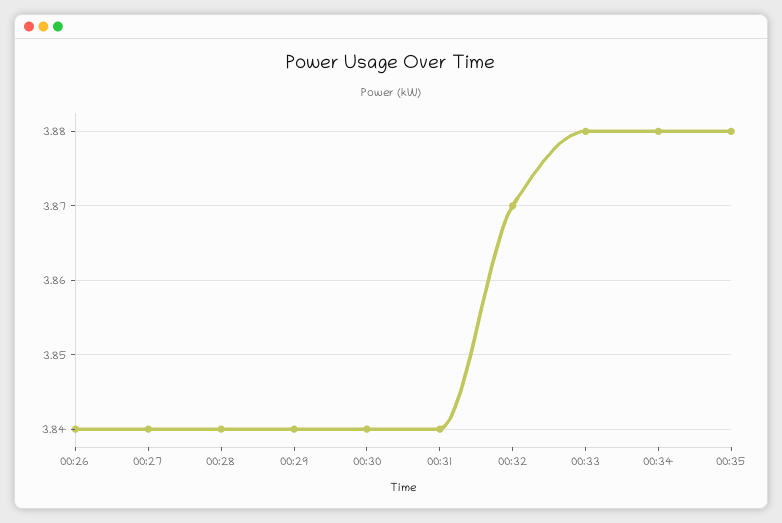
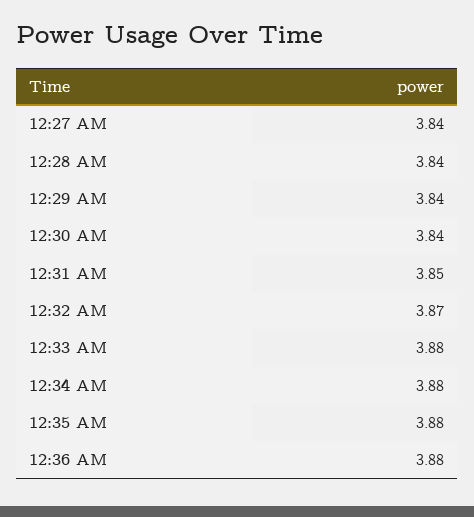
00:26: 3.84 -> none
00:31: 3.84 -> 3.85
12:36 AM: none -> 3.88

